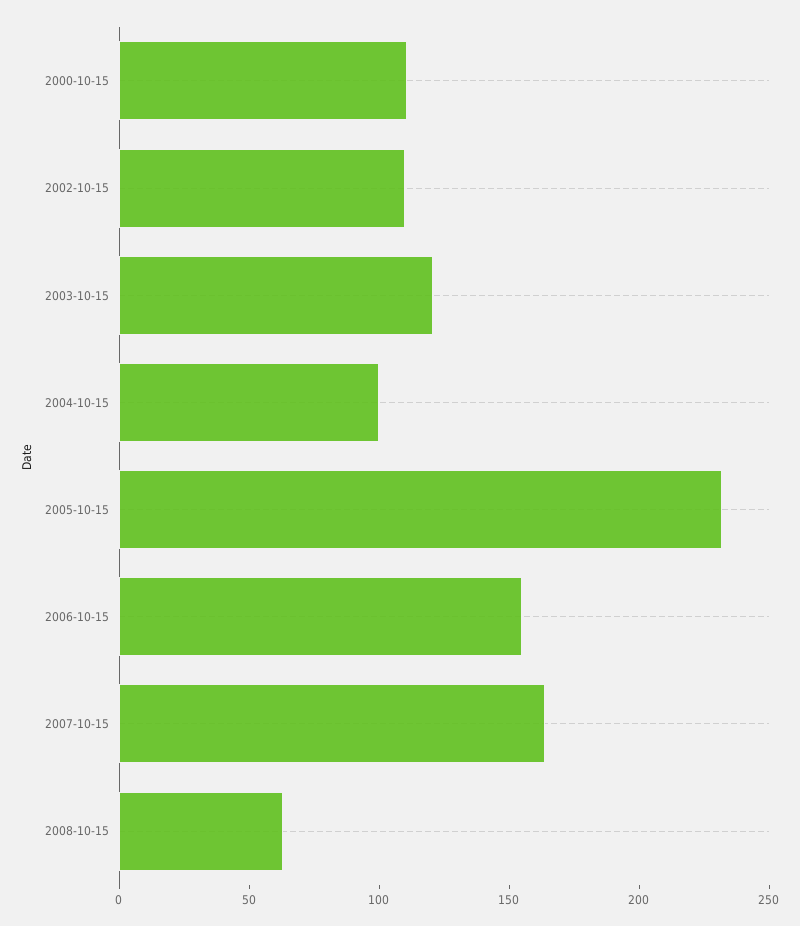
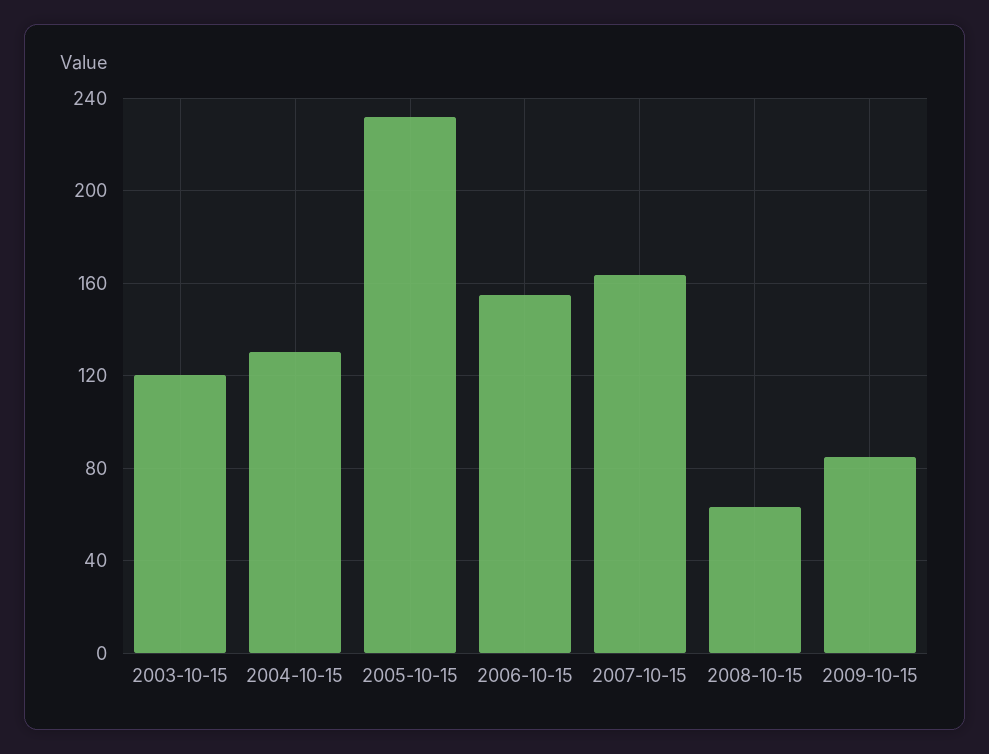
2000-10-15: 110 -> none
2002-10-15: 110 -> none
2004-10-15: 100 -> 130
2009-10-15: none -> 85

